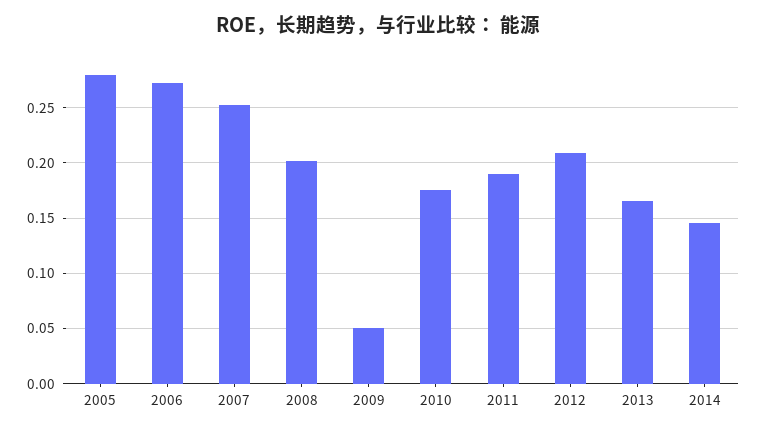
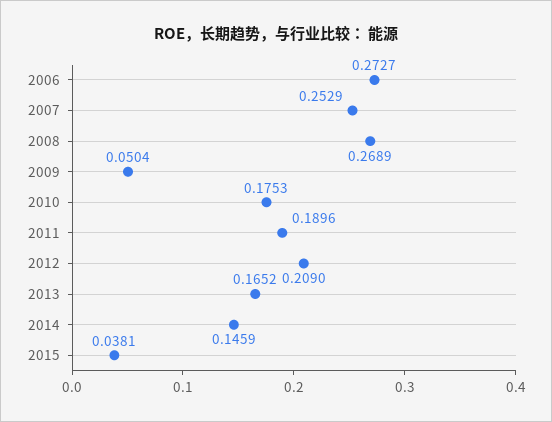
2005: 0.28 -> none
2008: 0.2 -> 0.2689
2015: none -> 0.0381

